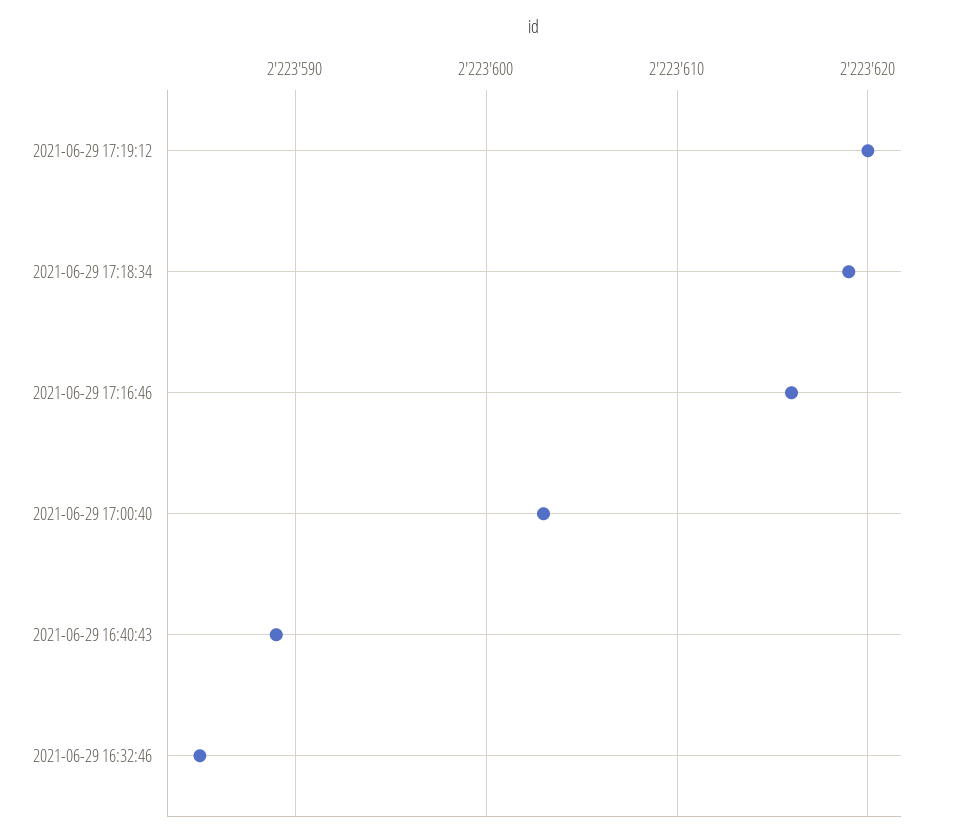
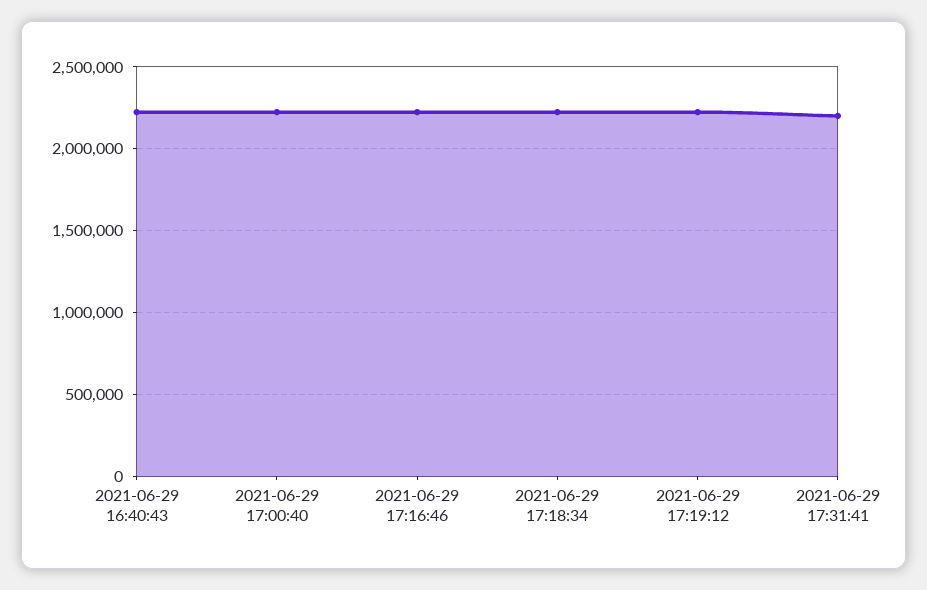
2021-06-29 16:32:46: 2223585 -> none
2021-06-29 17:31:41: none -> 2200000

